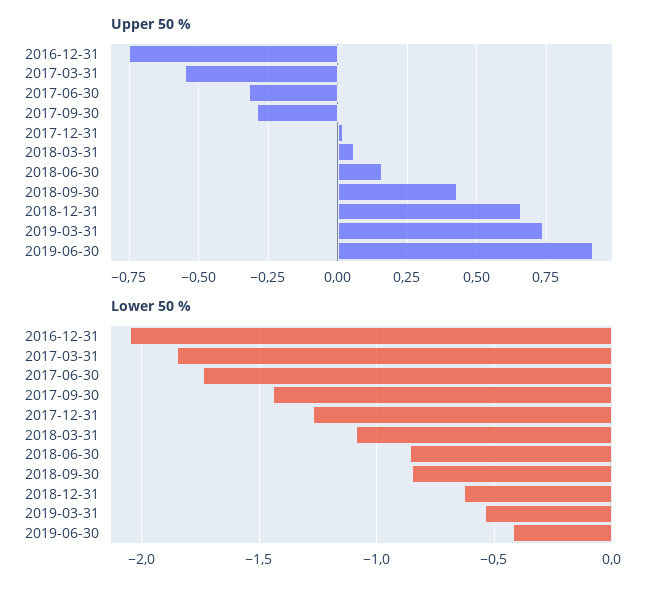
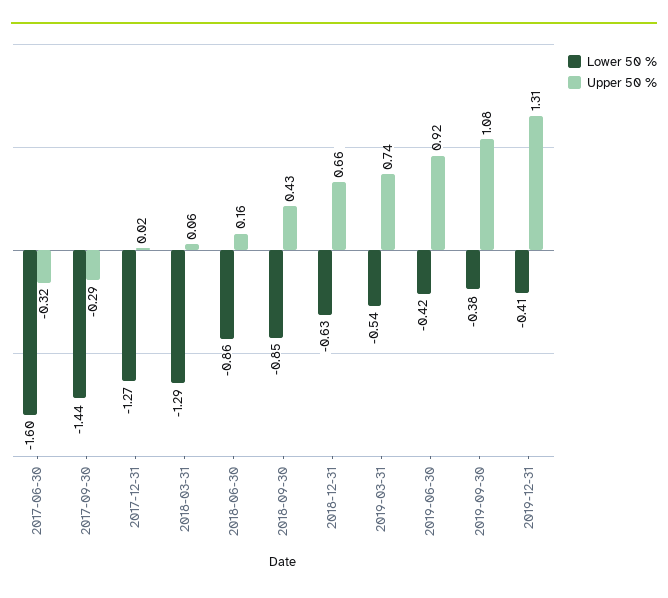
Upper 50 %, 2016-12-31: -0.75 -> none
Upper 50 %, 2017-03-31: -0.55 -> none
Lower 50 %, 2016-12-31: -2.05 -> none
Lower 50 %, 2017-03-31: -1.85 -> none
Lower 50 %, 2017-06-30: -1.75 -> -1.6
Lower 50 %, 2018-03-31: -1.1 -> -1.29
Lower 50 %, 2019-09-30: none -> -0.38
Upper 50 %, 2019-09-30: none -> 1.08
Lower 50 %, 2019-12-31: none -> -0.41
Upper 50 %, 2019-12-31: none -> 1.31

